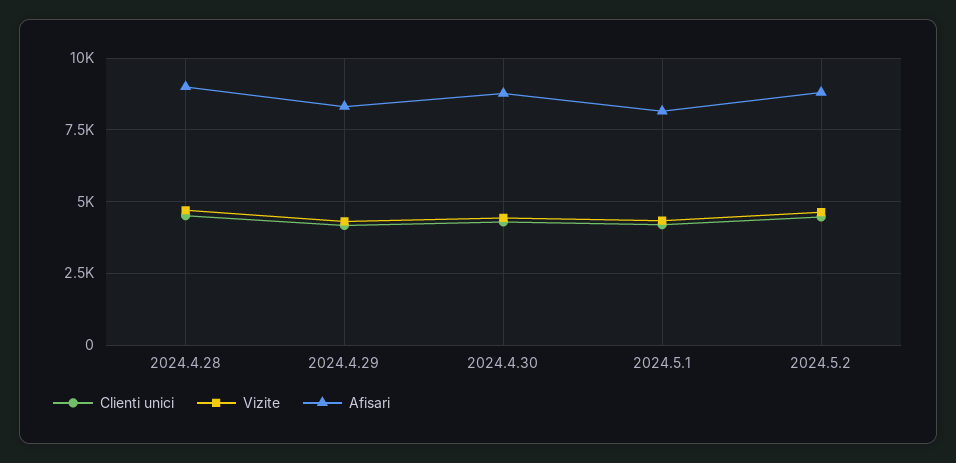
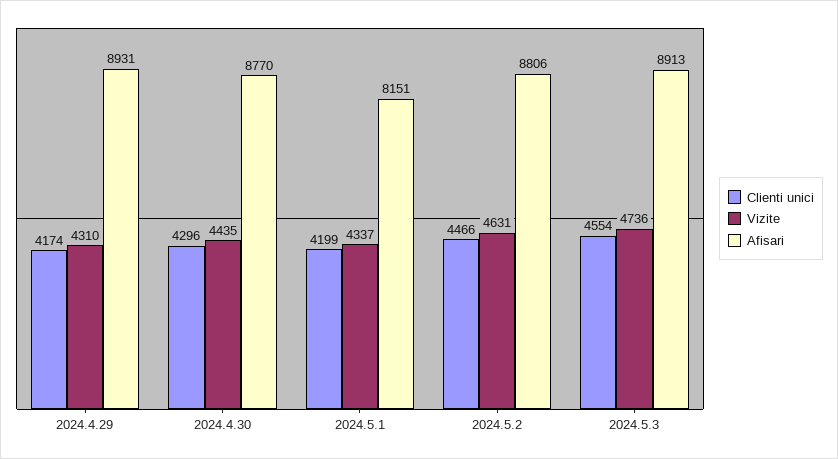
Clienti unici, 2024.4.28: 4500 -> none
Vizite, 2024.4.28: 4750 -> none
Afisari, 2024.4.28: 9000 -> none
Afisari, 2024.4.29: 8250 -> 8931
Clienti unici, 2024.5.3: none -> 4554
Vizite, 2024.5.3: none -> 4736
Afisari, 2024.5.3: none -> 8913

